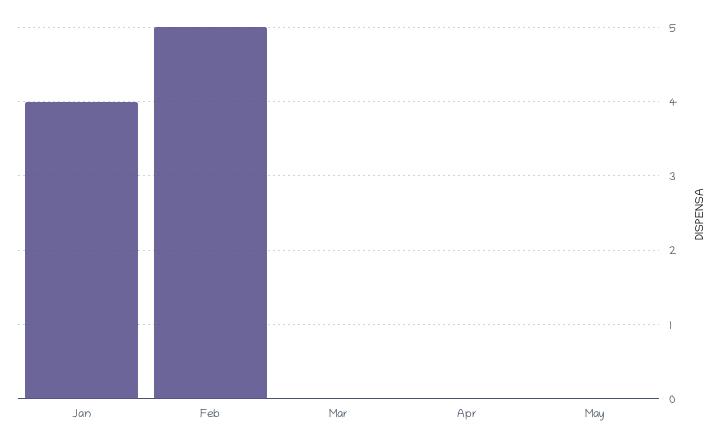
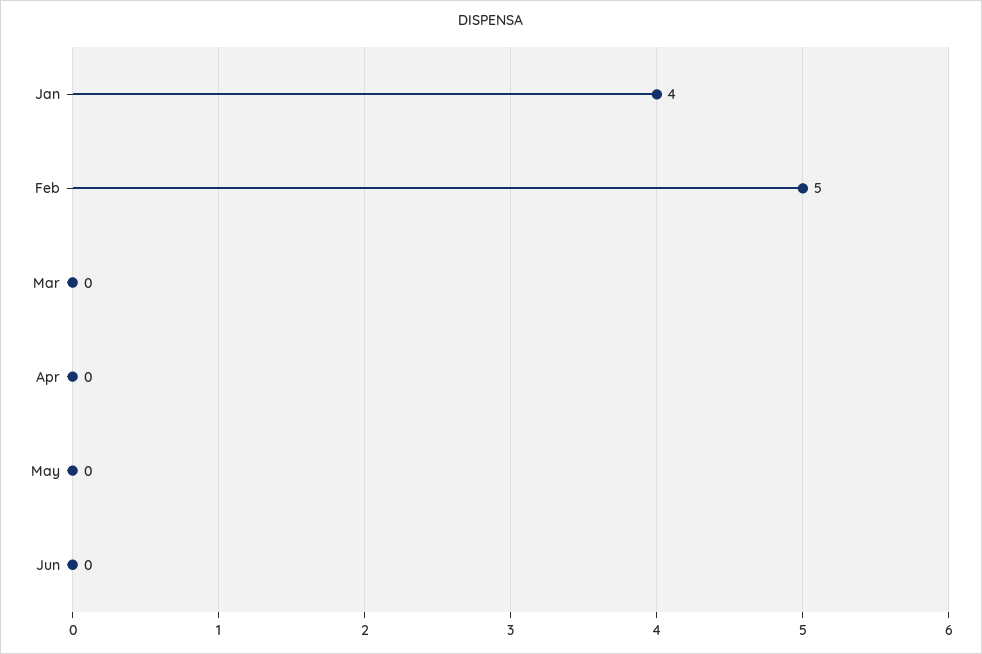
Jun: none -> 0

